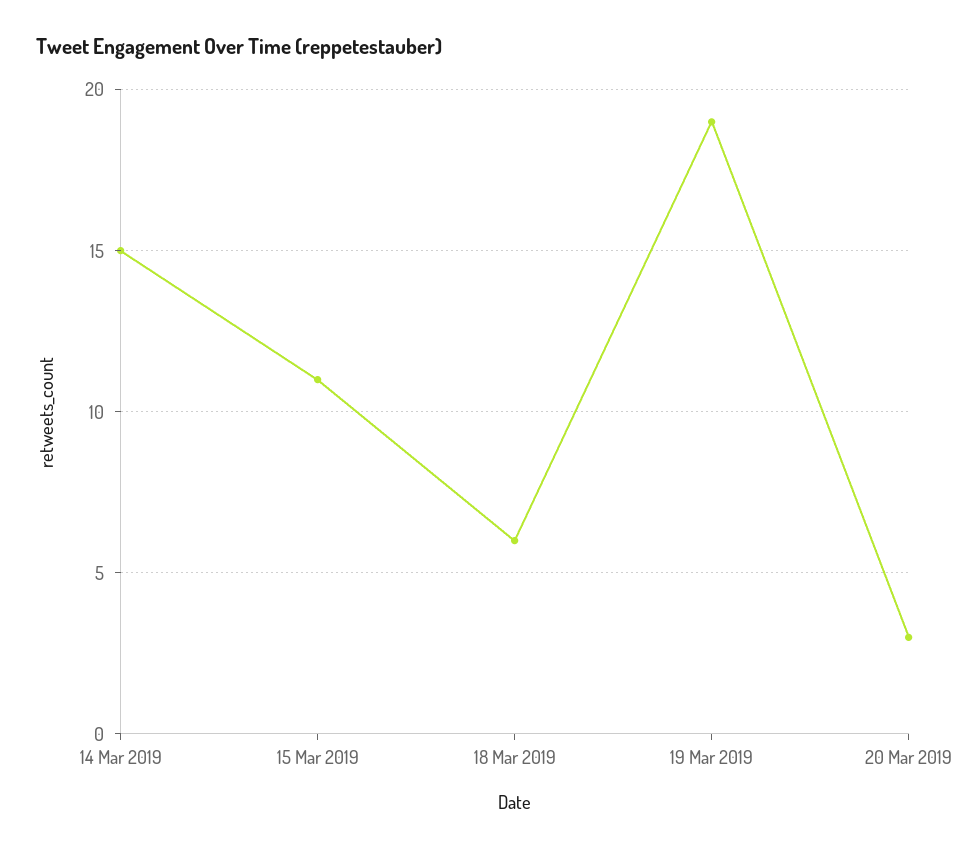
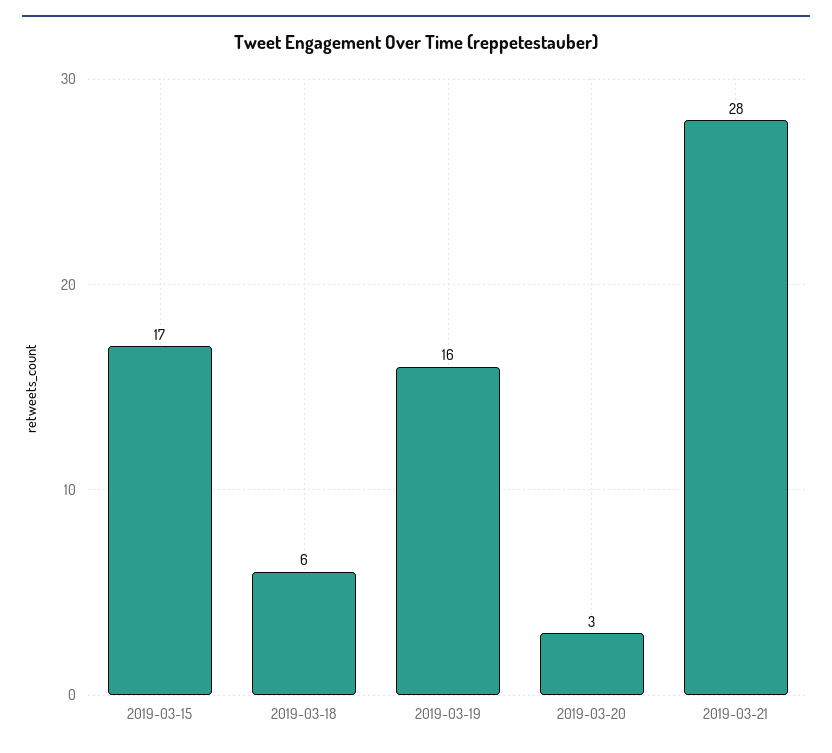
14 Mar 2019: 15 -> none
15 Mar 2019: 11 -> 17
19 Mar 2019: 19 -> 16
2019-03-21: none -> 28

